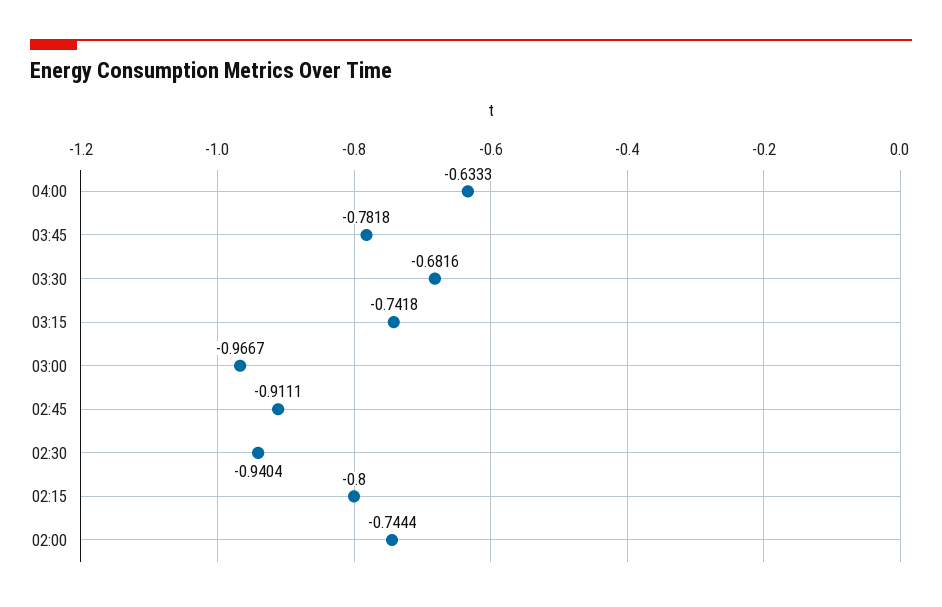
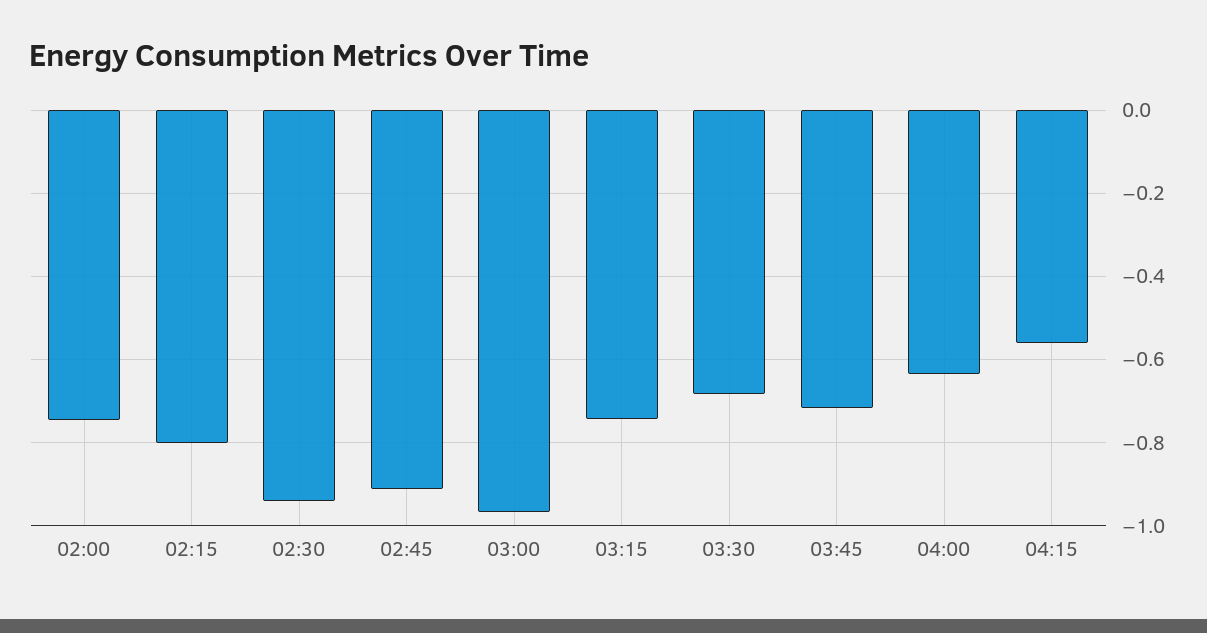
03:45: -0.7818 -> -0.72
04:15: none -> -0.56

